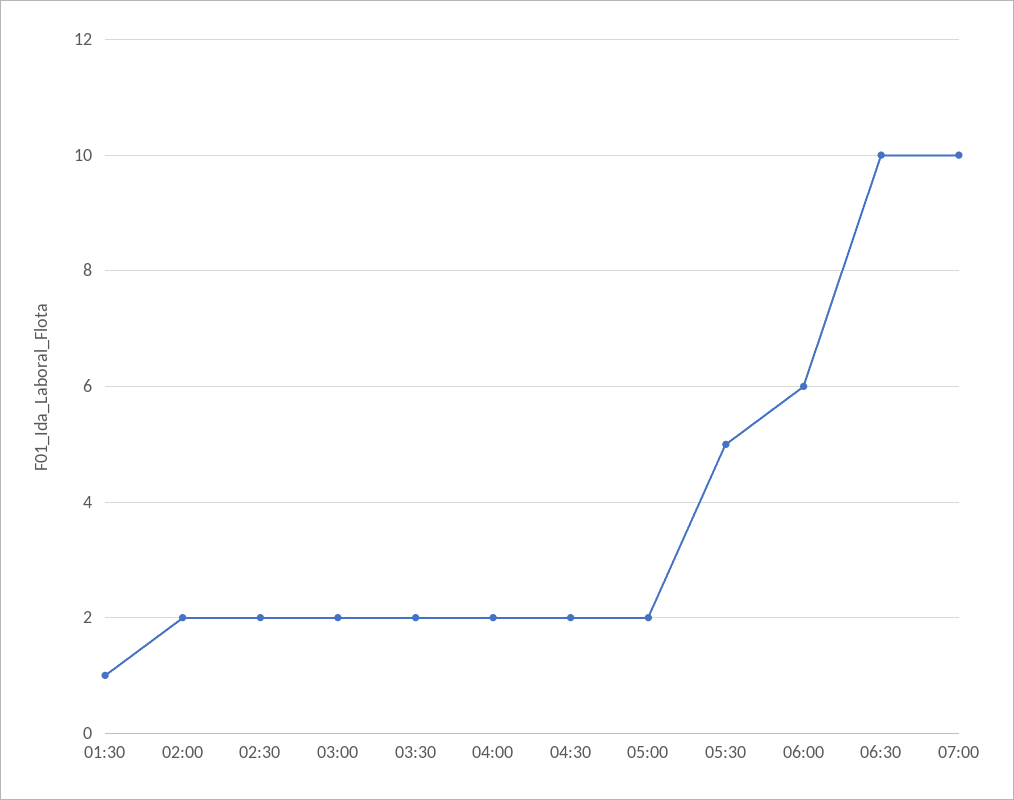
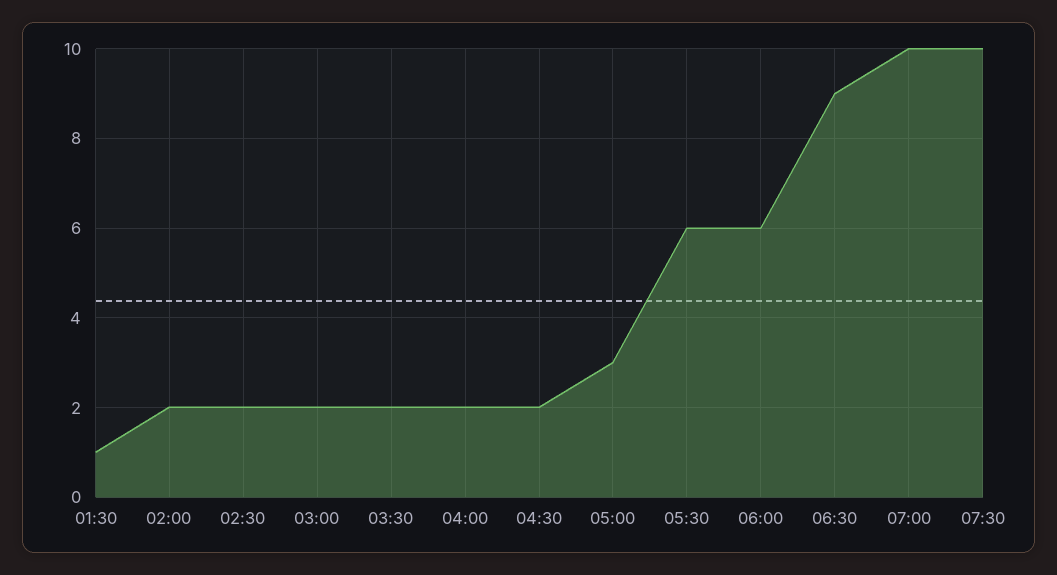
05:00: 2 -> 3
05:30: 5 -> 6
06:30: 10 -> 9
07:30: none -> 10

